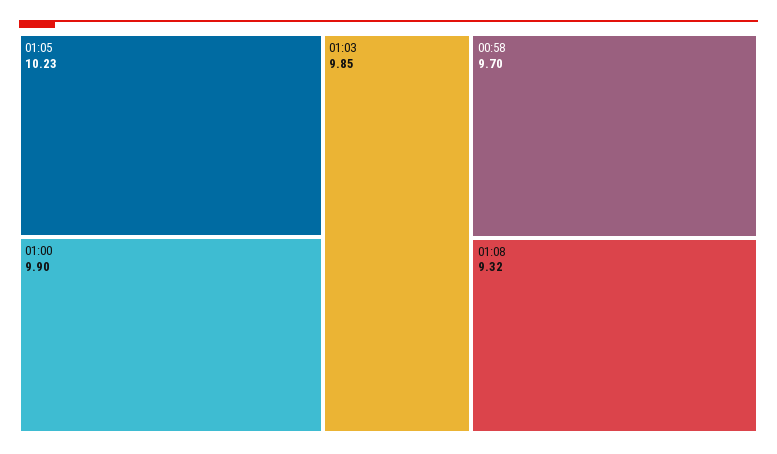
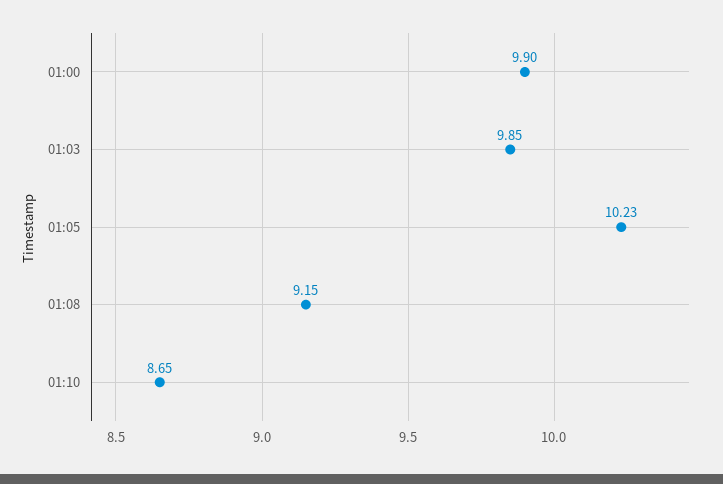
00:58: 9.7 -> none
01:08: 9.32 -> 9.15
01:10: none -> 8.65

